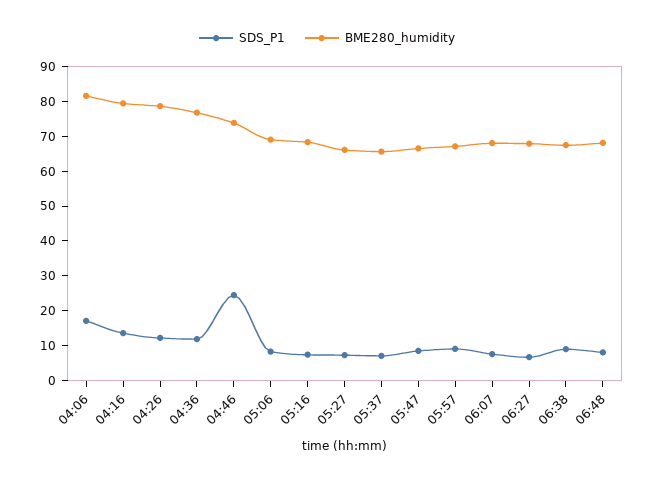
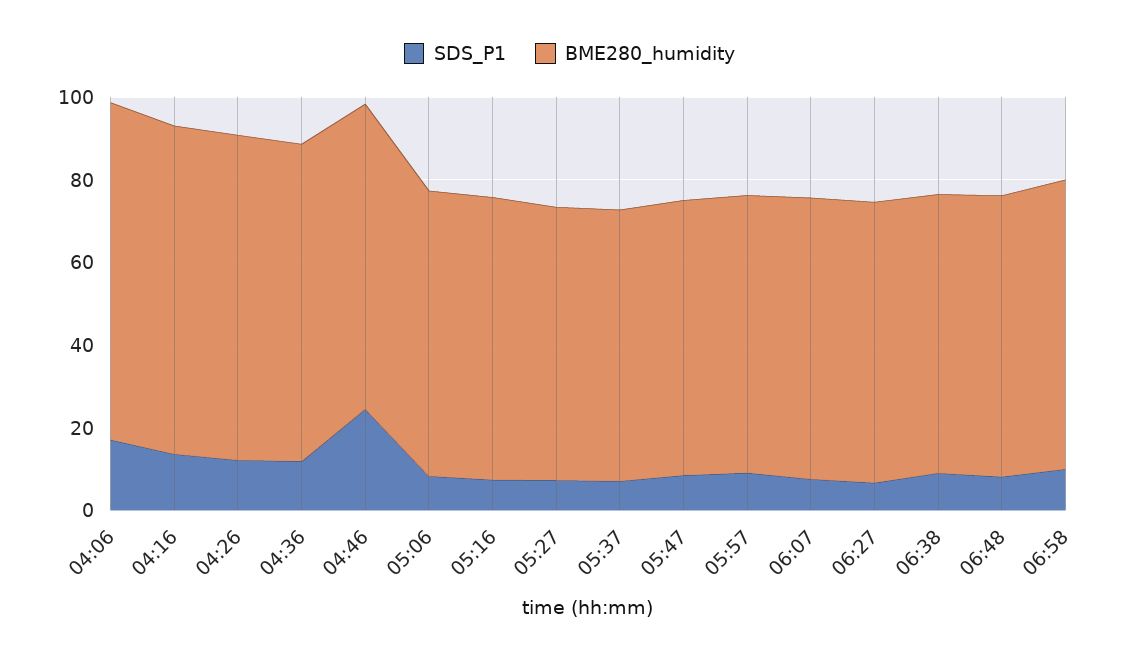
SDS_P1, 06:58: none -> 10
BME280_humidity, 06:58: none -> 70

